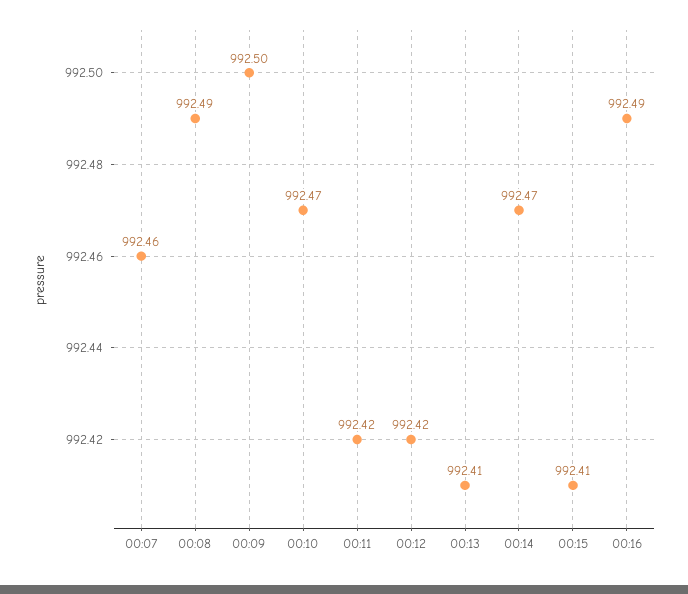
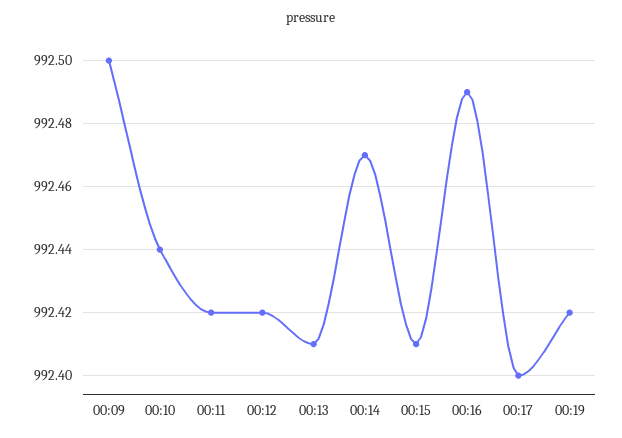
00:07: 992.46 -> none
00:08: 992.49 -> none
00:10: 992.47 -> 992.44
00:17: none -> 992.4
00:19: none -> 992.42

